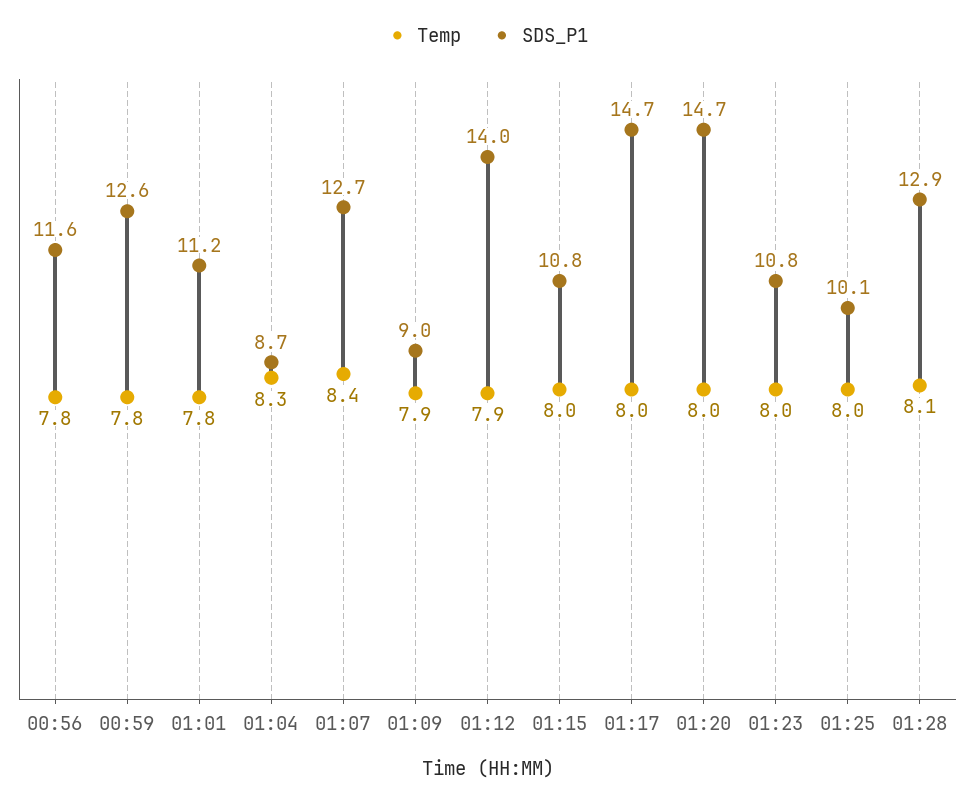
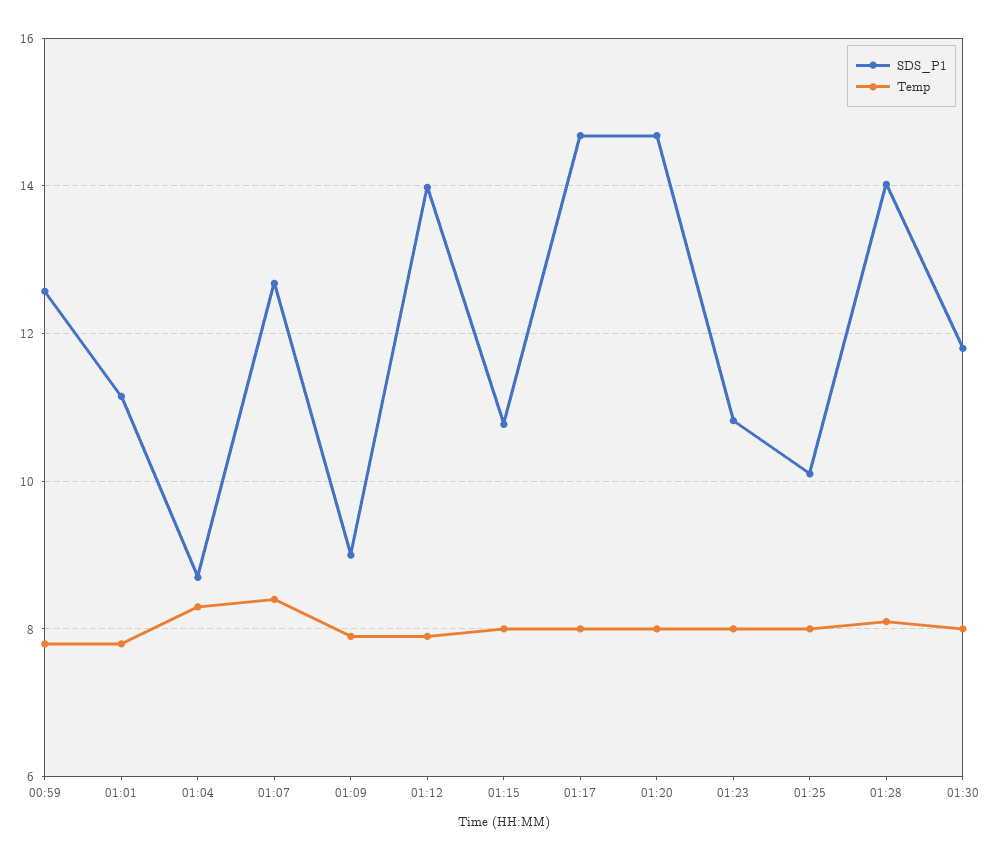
Temp, 00:56: 7.8 -> none
SDS_P1, 00:56: 11.6 -> none
SDS_P1, 01:28: 12.9 -> 14
SDS_P1, 01:30: none -> 11.8
Temp, 01:30: none -> 8

